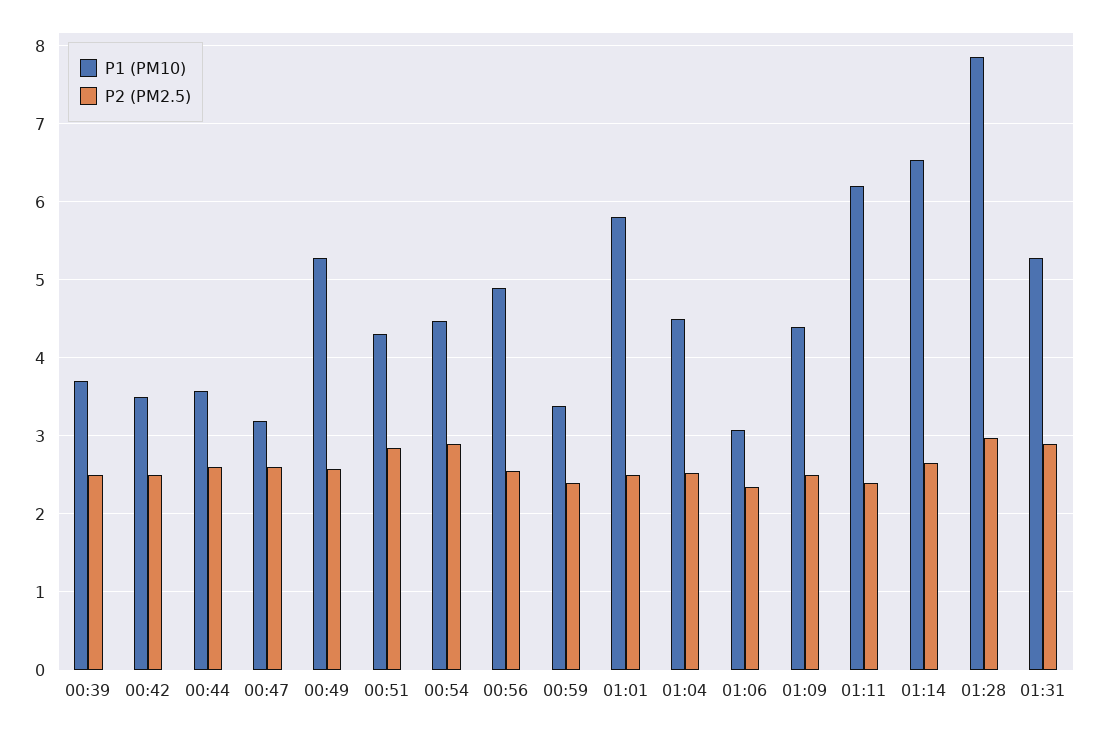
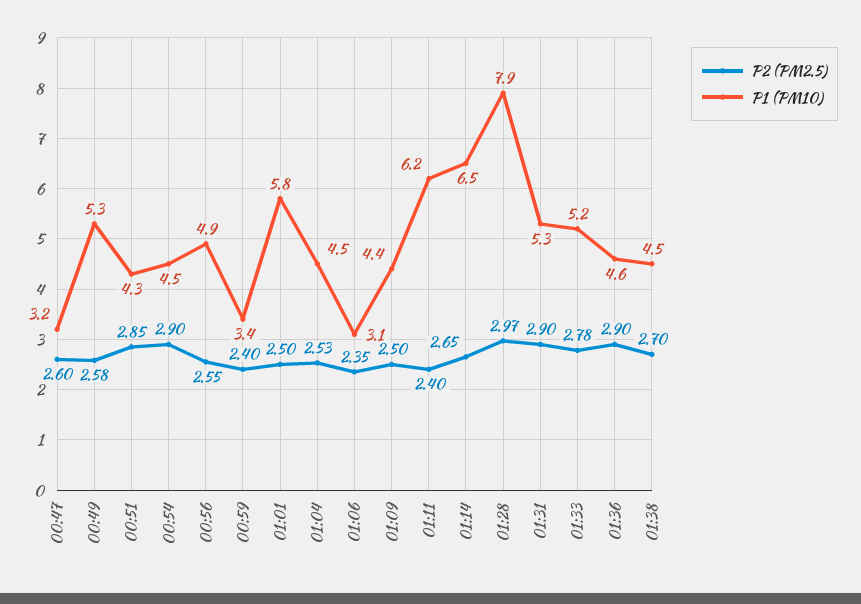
P1 (PM10), 00:39: 3.7 -> none
P2 (PM2.5), 00:39: 2.5 -> none
P1 (PM10), 00:42: 3.5 -> none
P2 (PM2.5), 00:42: 2.5 -> none
P1 (PM10), 00:44: 3.6 -> none
P2 (PM2.5), 00:44: 2.6 -> none
P2 (PM2.5), 01:33: none -> 2.78
P1 (PM10), 01:33: none -> 5.2
P2 (PM2.5), 01:36: none -> 2.9
P1 (PM10), 01:36: none -> 4.6
P2 (PM2.5), 01:38: none -> 2.7
P1 (PM10), 01:38: none -> 4.5

